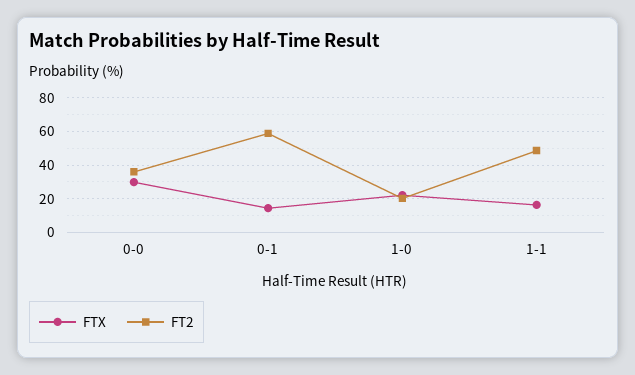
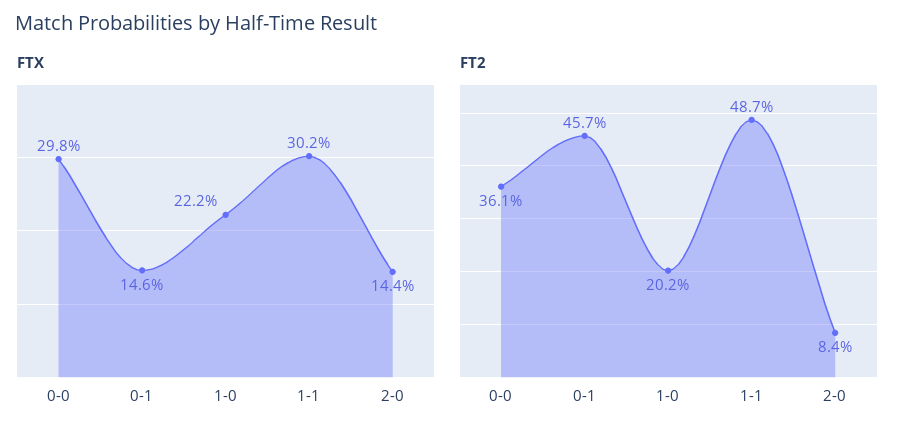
FT2, 0-1: 60 -> 45.7
FTX, 1-1: 15 -> 30.2
FTX, 2-0: none -> 14.4
FT2, 2-0: none -> 8.4

